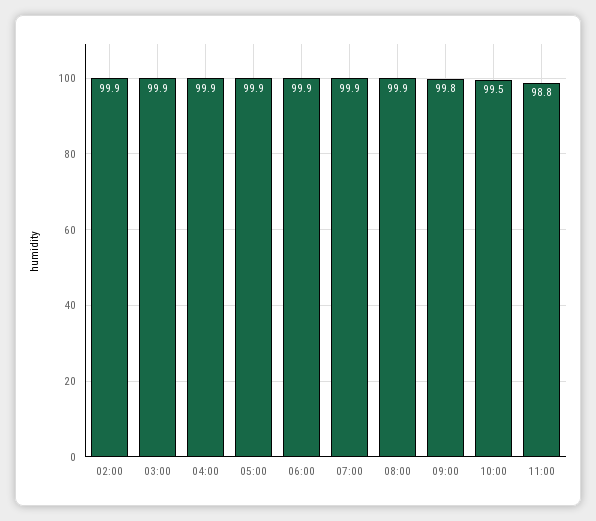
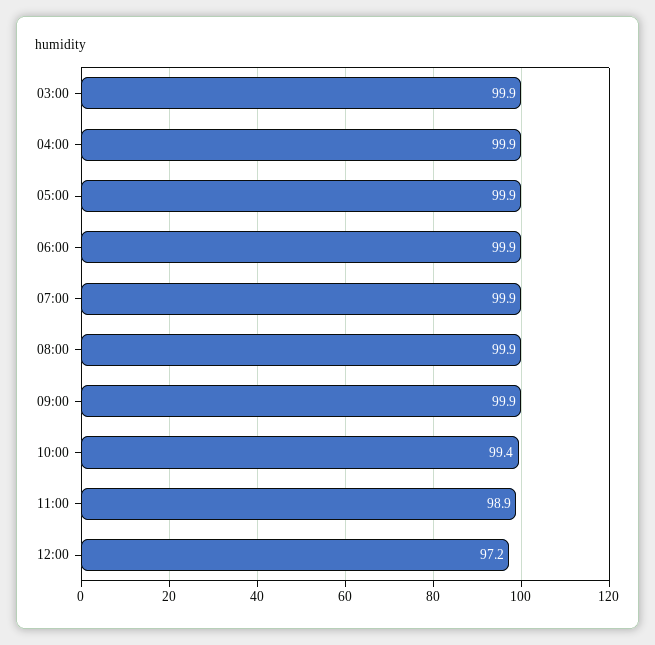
02:00: 99.9 -> none
09:00: 99.8 -> 99.9
10:00: 99.5 -> 99.4
11:00: 98.8 -> 98.9
12:00: none -> 97.2

